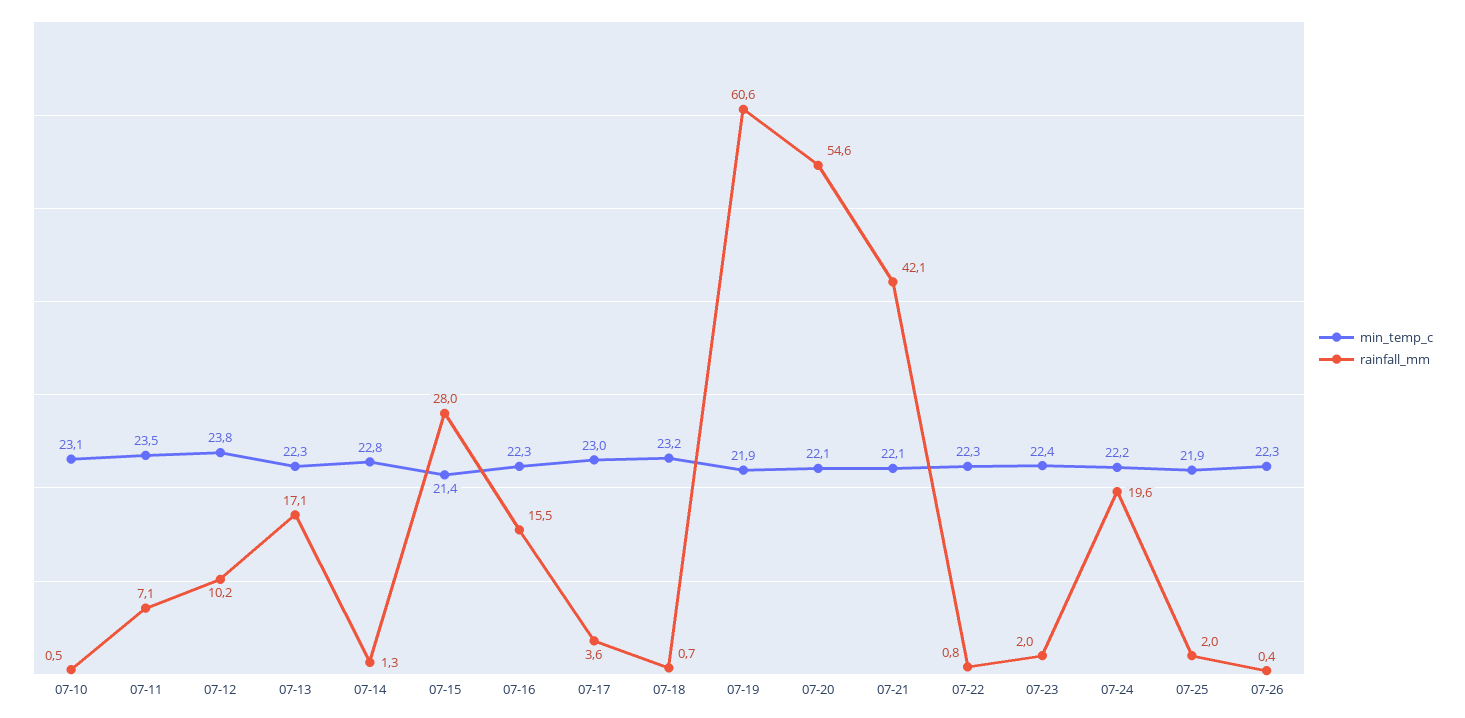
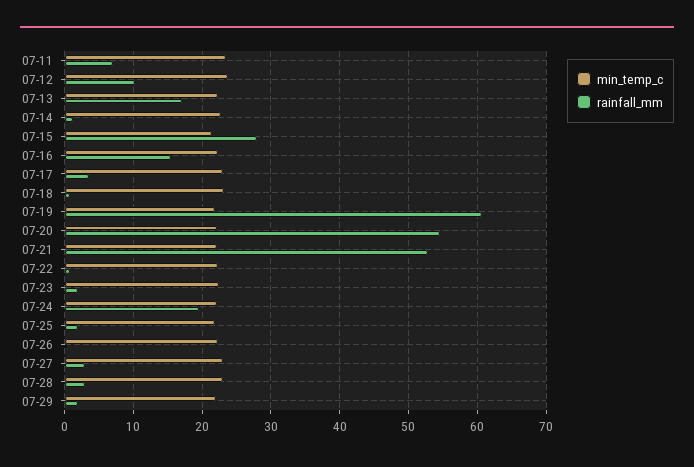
min_temp_c, 07-10: 23.1 -> none
rainfall_mm, 07-10: 0.5 -> none
rainfall_mm, 07-21: 42.1 -> 53
min_temp_c, 07-27: none -> 23
rainfall_mm, 07-27: none -> 3
min_temp_c, 07-28: none -> 23
rainfall_mm, 07-28: none -> 3
min_temp_c, 07-29: none -> 22
rainfall_mm, 07-29: none -> 2

